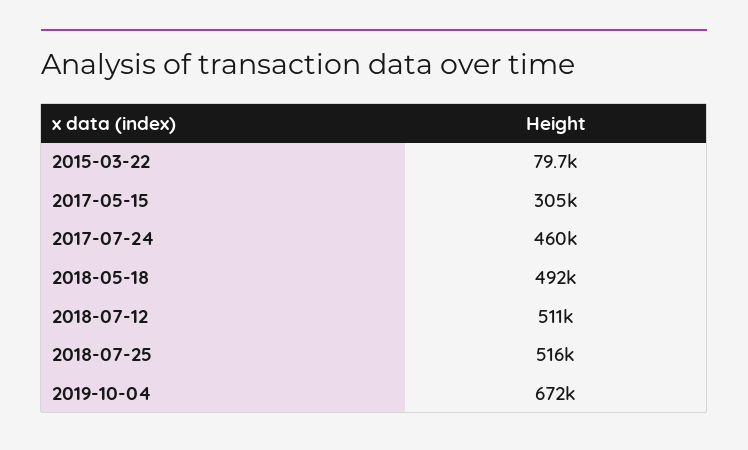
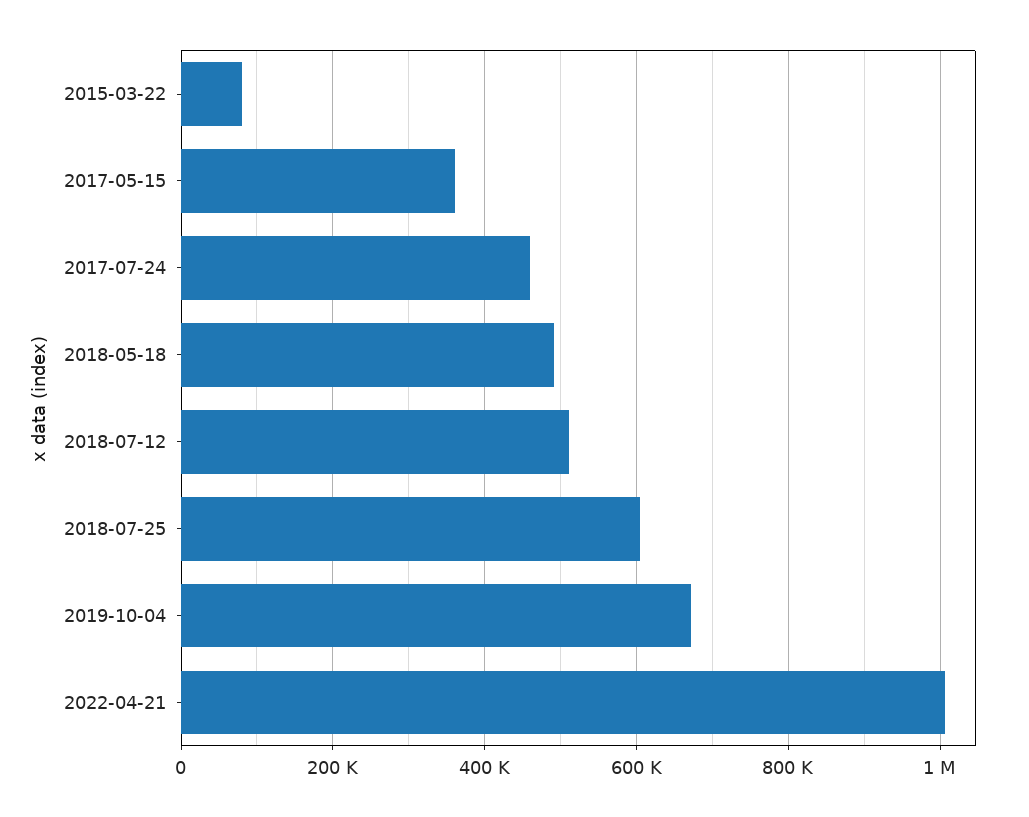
2017-05-15: 305000 -> 360000
2018-07-25: 516000 -> 600000
2022-04-21: none -> 1000000

